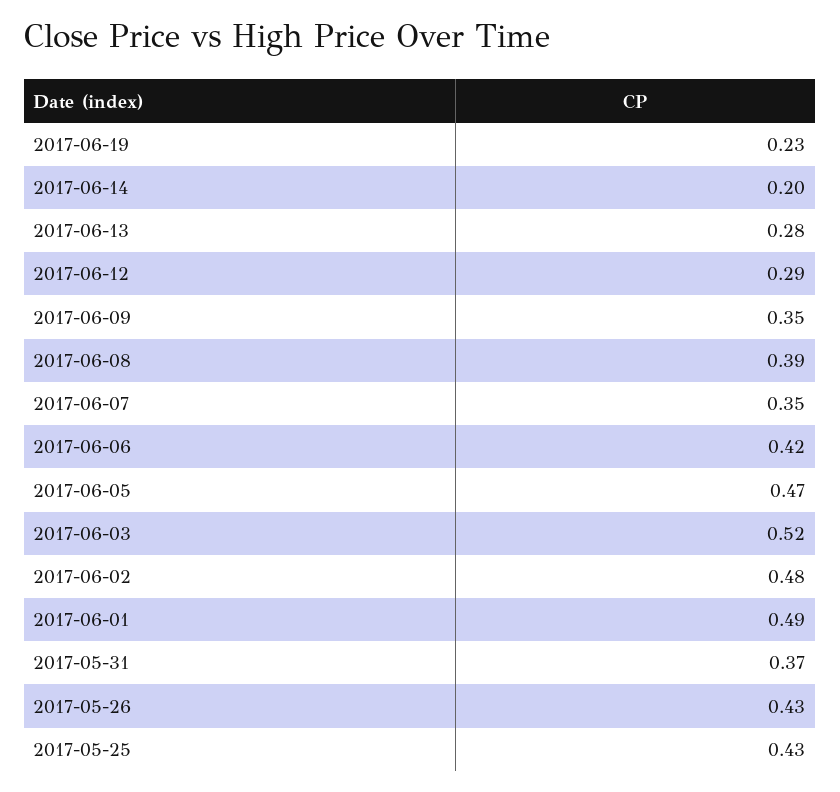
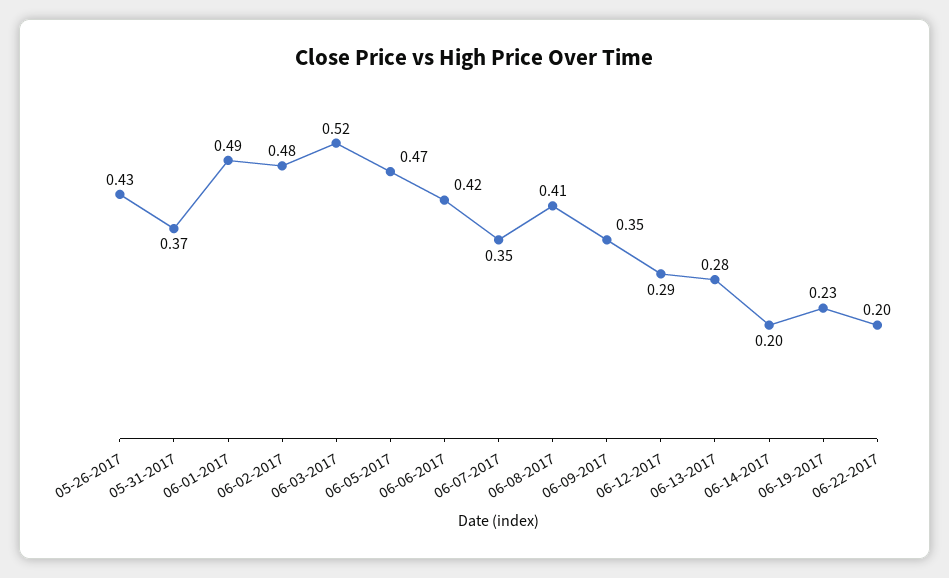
2017-06-08: 0.39 -> 0.41
2017-05-25: 0.43 -> none
06-22-2017: none -> 0.2

